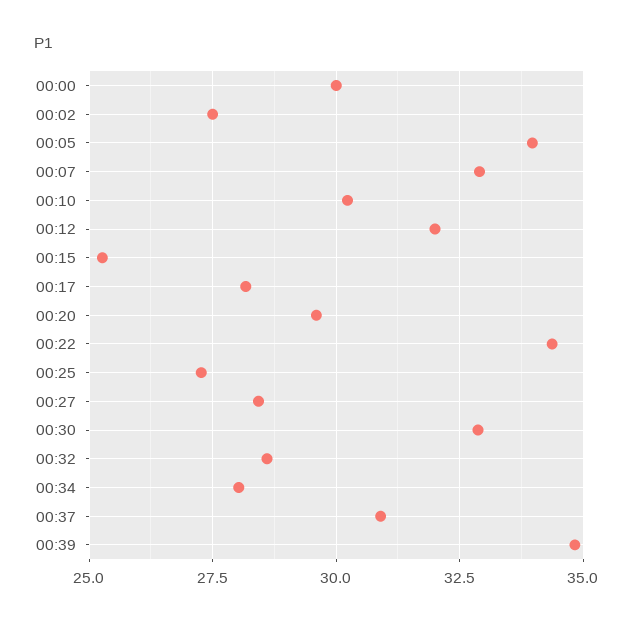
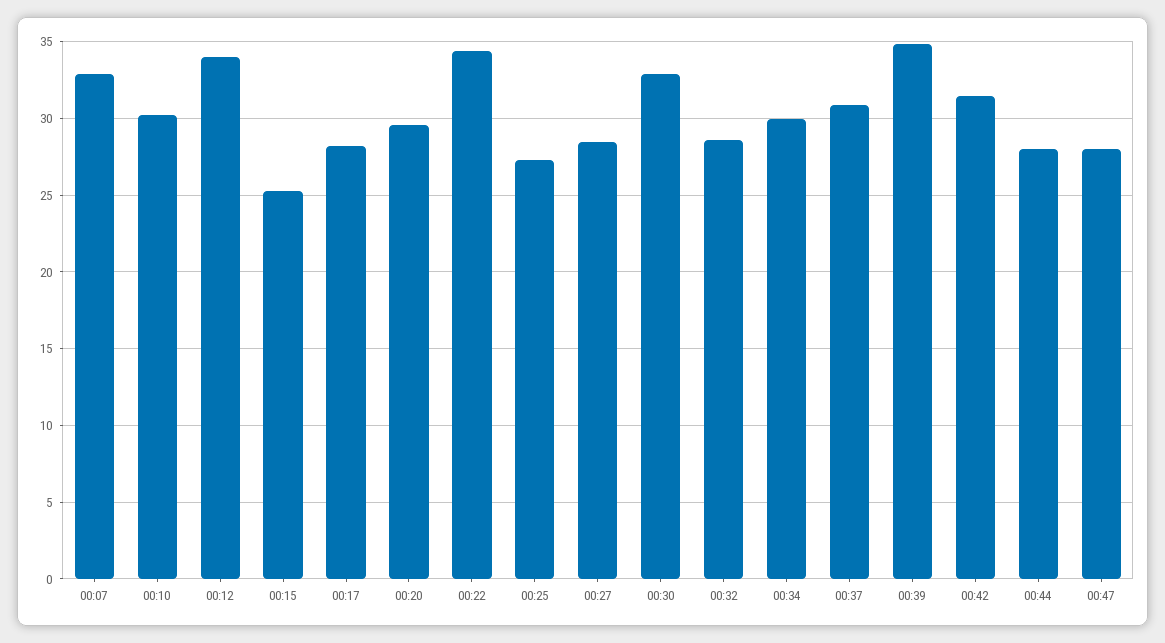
00:00: 30 -> none
00:02: 27.5 -> none
00:05: 34 -> none
00:12: 32 -> 34
00:34: 28 -> 30
00:42: none -> 31.5
00:44: none -> 28
00:47: none -> 28

